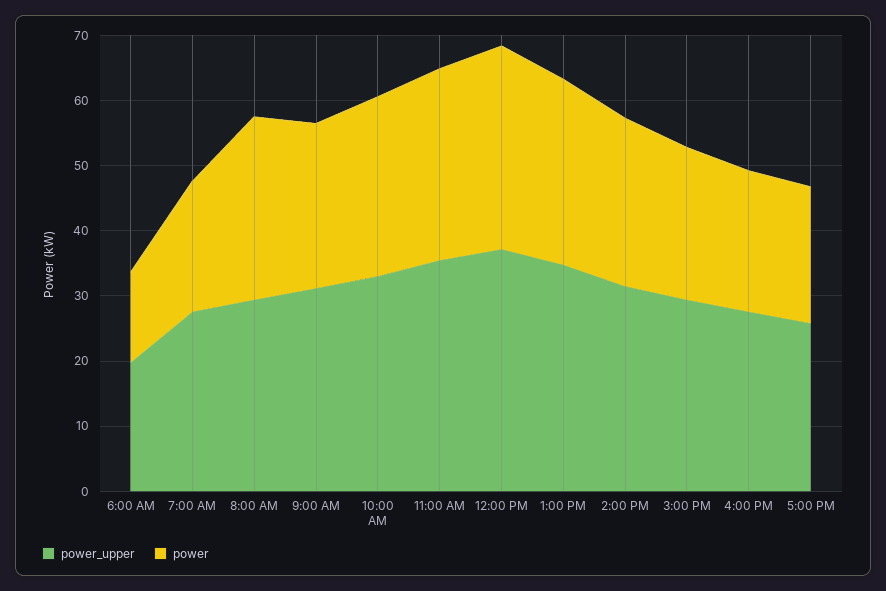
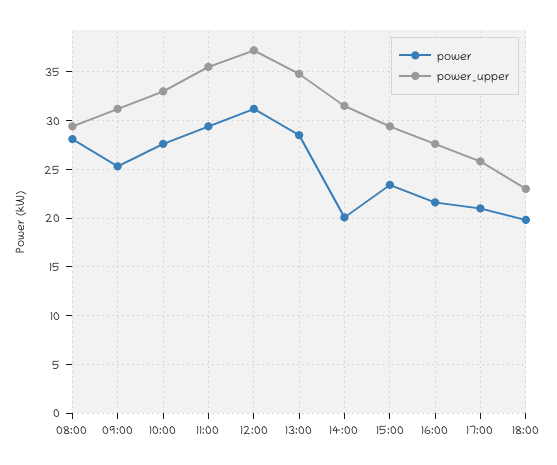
power_upper, 6:00 AM: 20 -> none
power, 6:00 AM: 14 -> none
power_upper, 7:00 AM: 28 -> none
power, 7:00 AM: 20 -> none
power, 2:00 PM: 26 -> 20
power, 18:00: none -> 20
power_upper, 18:00: none -> 23

